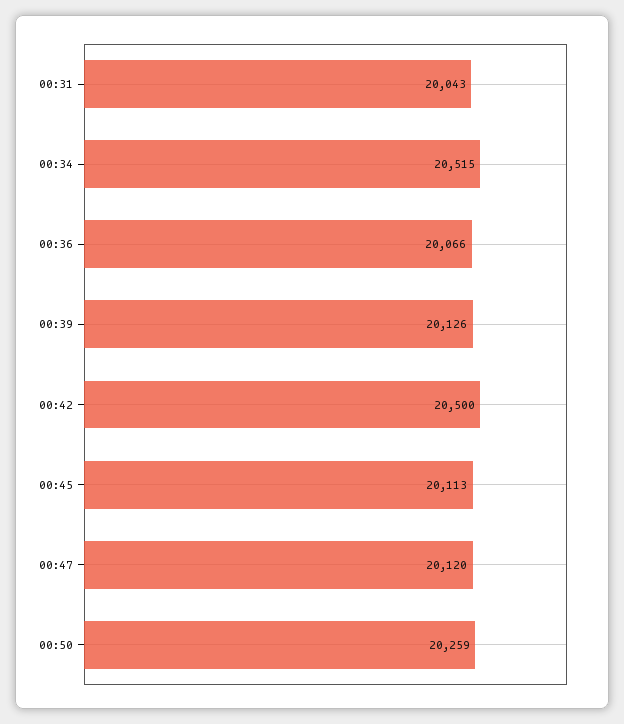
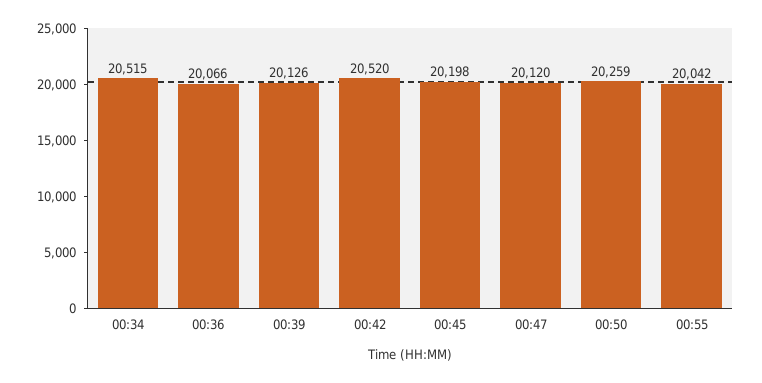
00:31: 20043 -> none
00:42: 20500 -> 20520
00:45: 20113 -> 20198
00:55: none -> 20042

